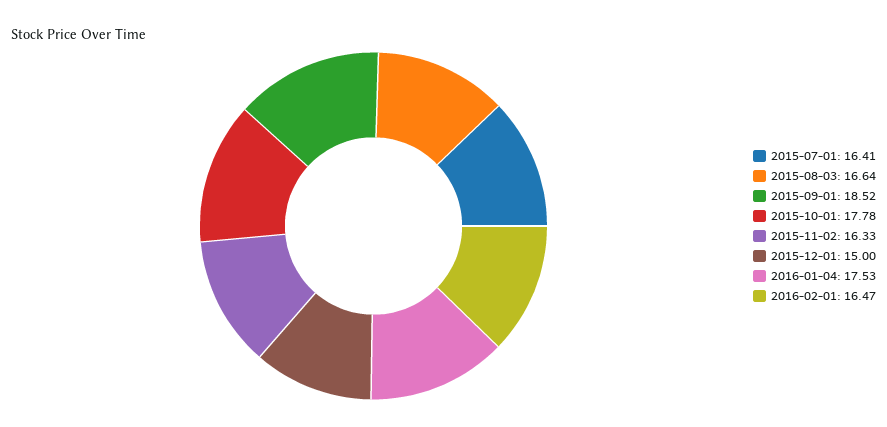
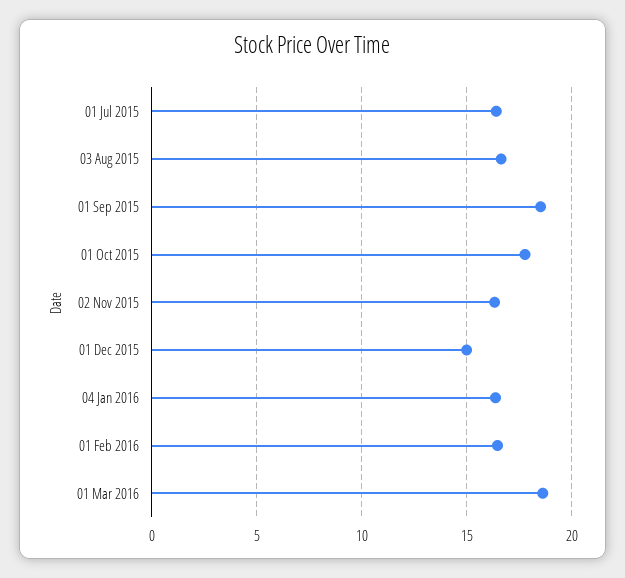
2016-01-04: 17.53 -> 16.5
01 Mar 2016: none -> 18.5

